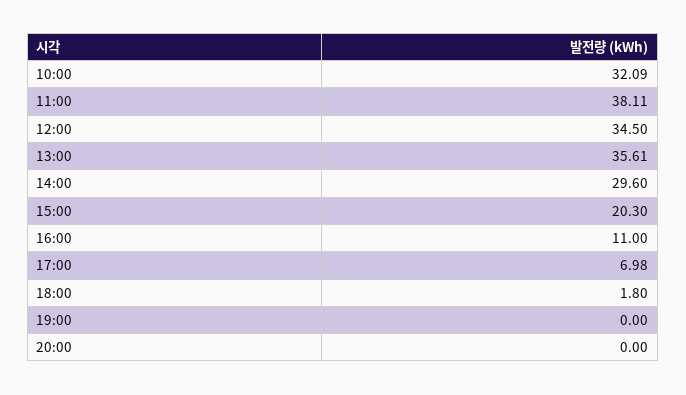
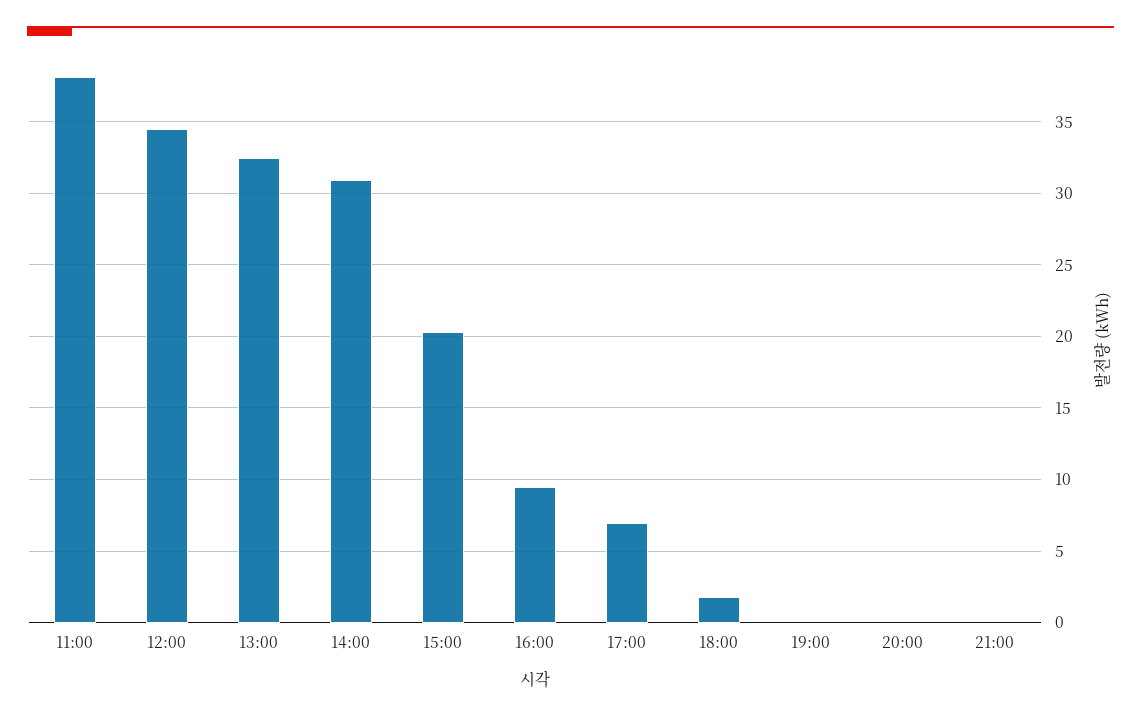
10:00: 32.09 -> none
13:00: 35.61 -> 32.5
14:00: 29.6 -> 31
16:00: 11 -> 9.5
21:00: none -> 0

